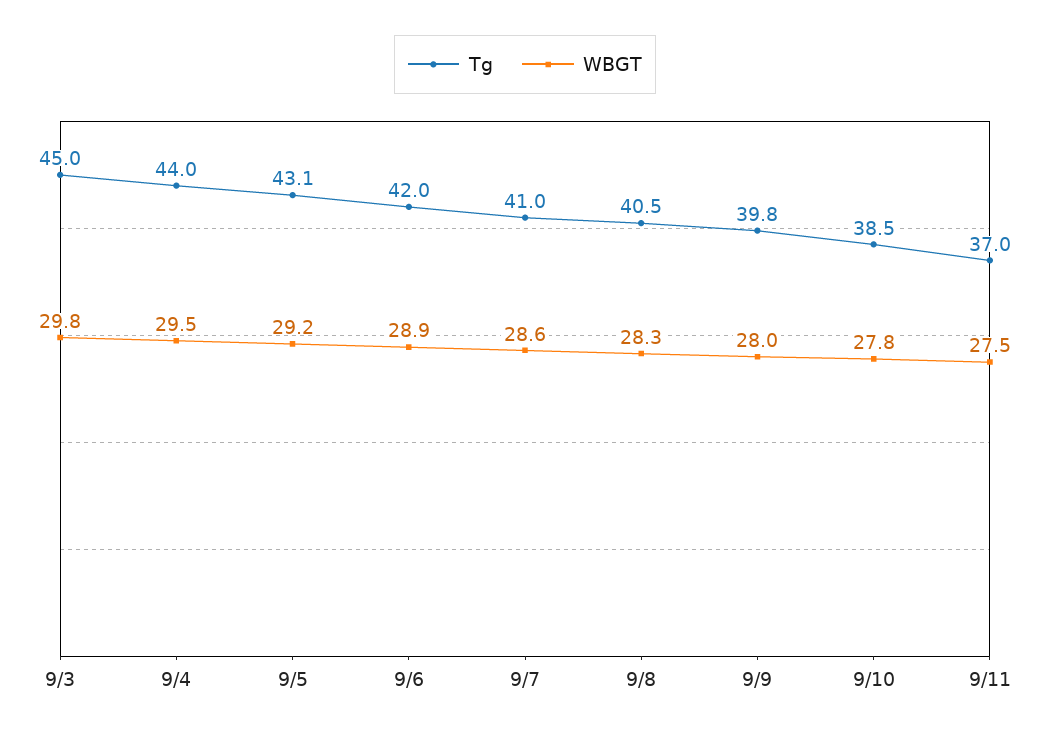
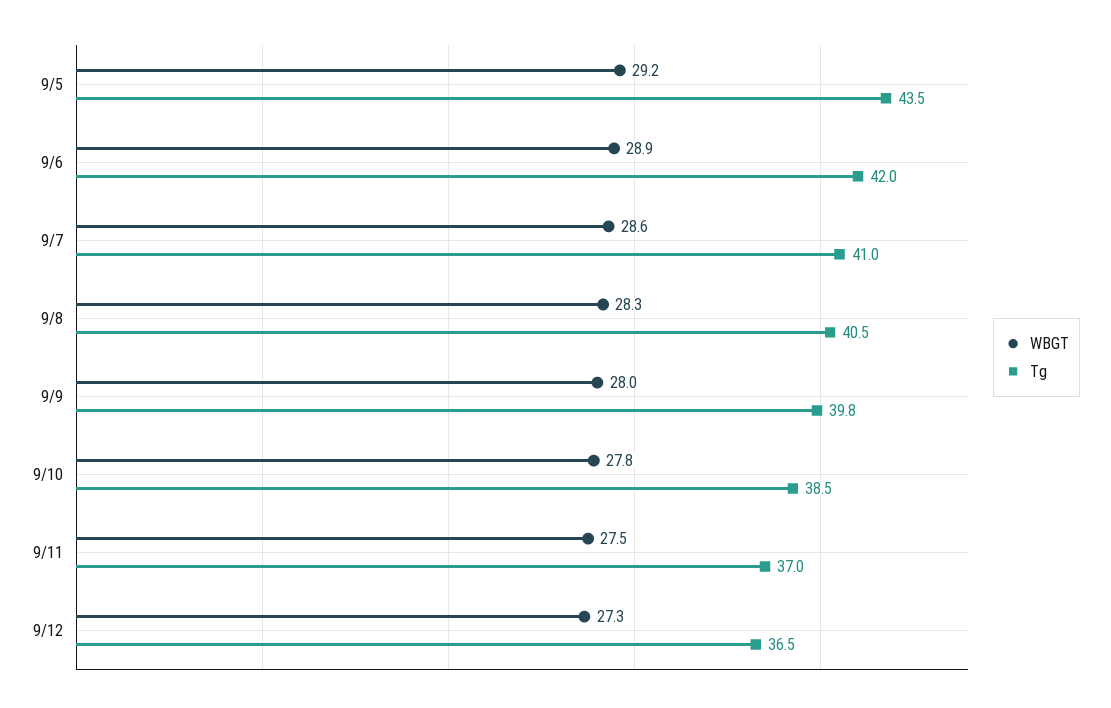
Tg, 9/3: 45 -> none
WBGT, 9/3: 29.8 -> none
Tg, 9/4: 44 -> none
WBGT, 9/4: 29.5 -> none
Tg, 9/5: 43.1 -> 43.5
WBGT, 9/12: none -> 27.3
Tg, 9/12: none -> 36.5

